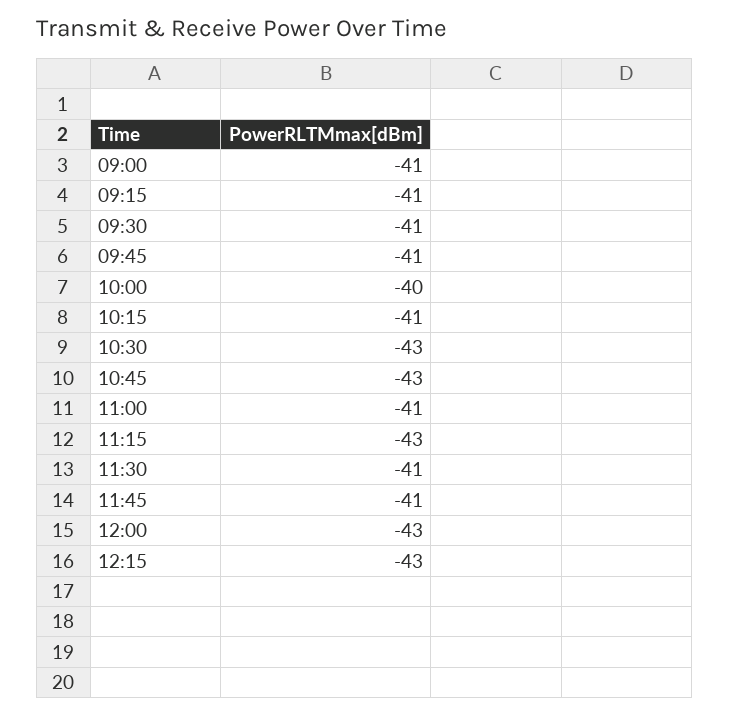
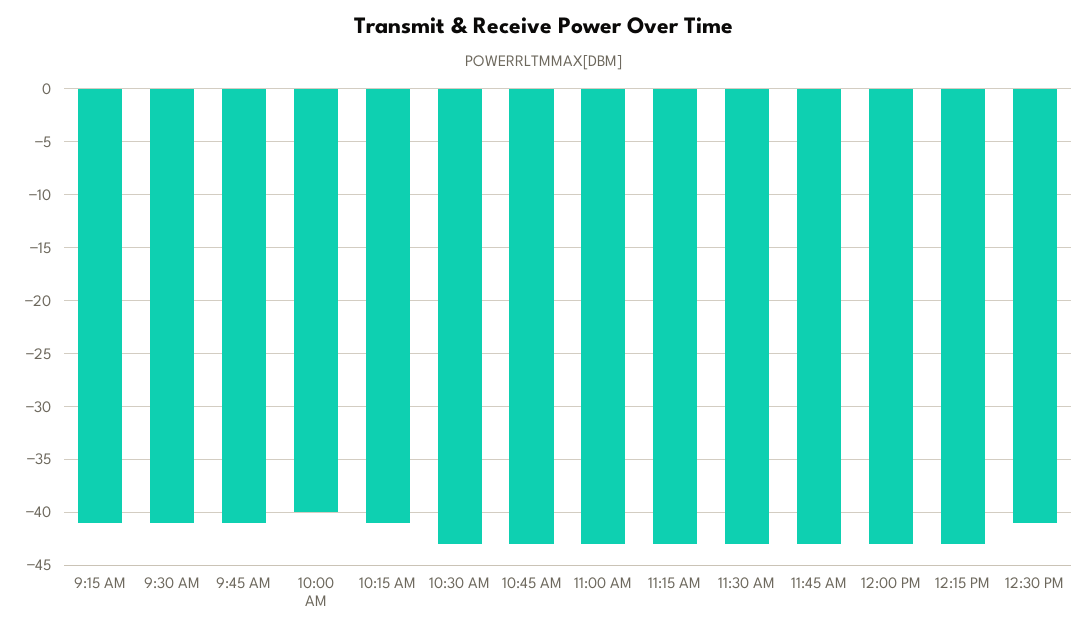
09:00: -41 -> none
11:00: -41 -> -43
11:30: -41 -> -43
11:45: -41 -> -43
12:30 PM: none -> -41

